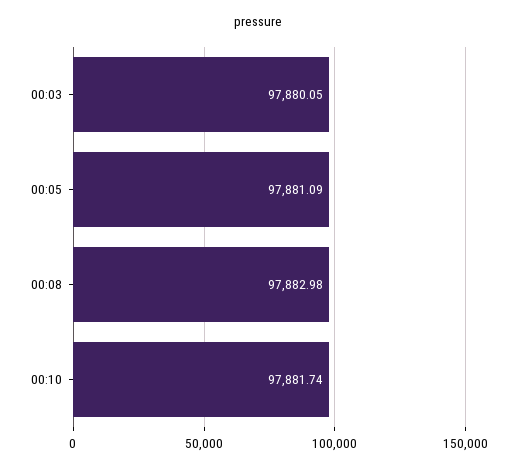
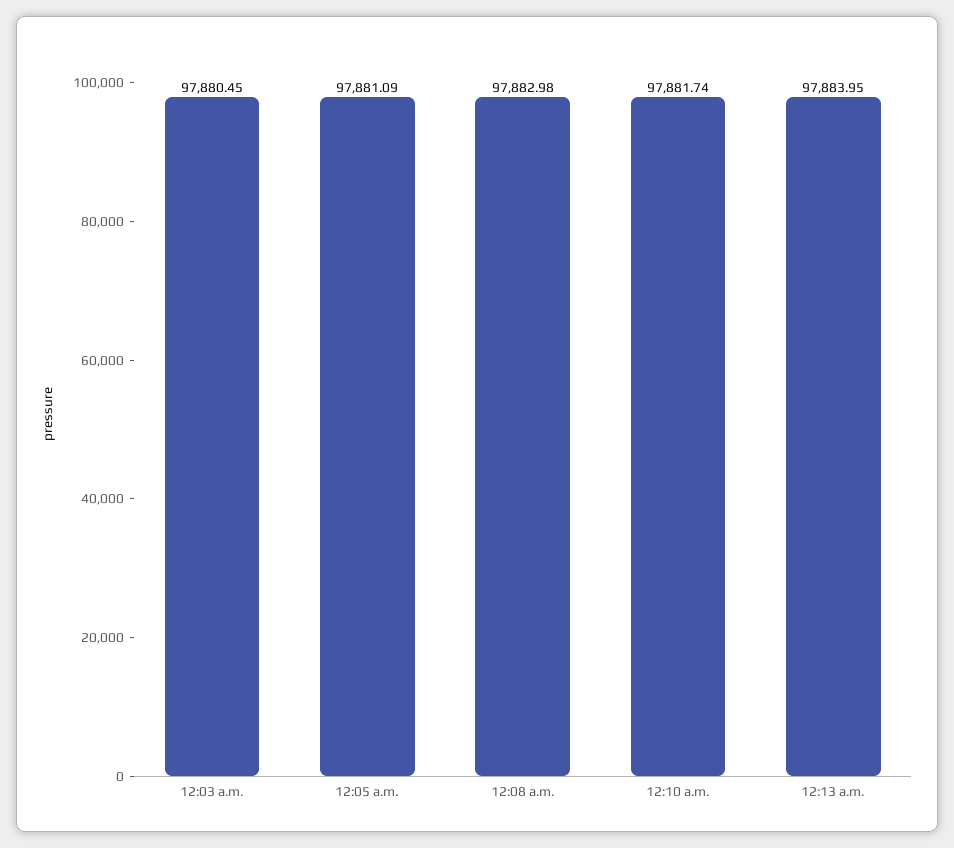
00:03: 97880.05 -> 97880.45
12:13 a.m.: none -> 97883.95

